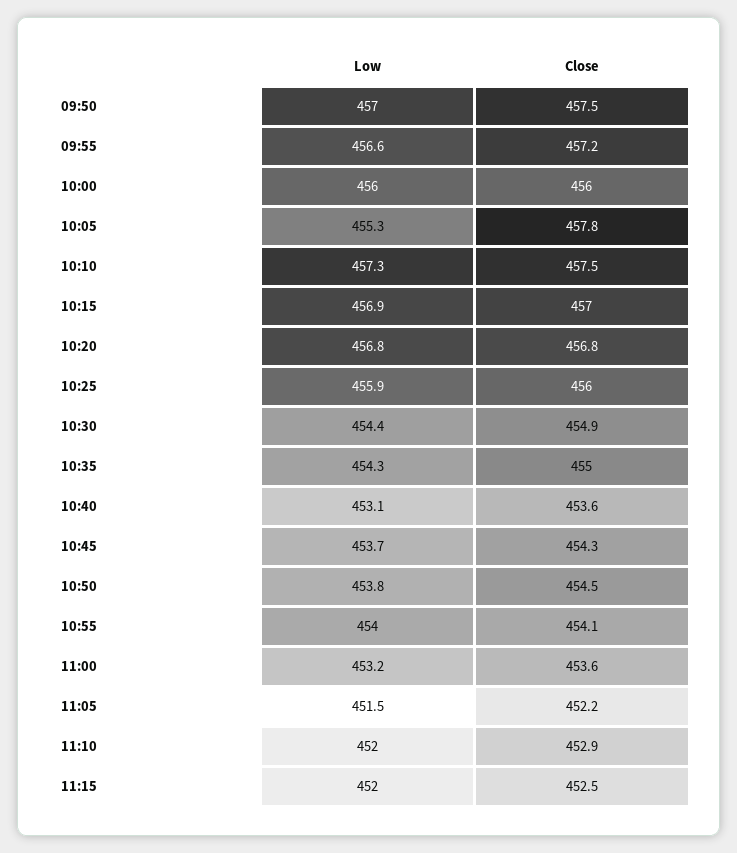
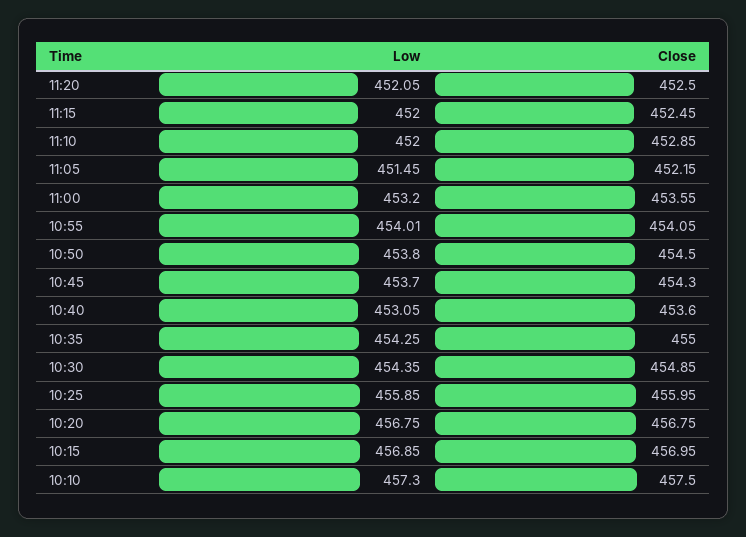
Low, 09:50: 457 -> none
Close, 09:50: 457.5 -> none
Low, 09:55: 456.6 -> none
Close, 09:55: 457.2 -> none
Low, 10:00: 456 -> none
Close, 10:00: 456 -> none
Low, 10:05: 455.3 -> none
Close, 10:05: 457.8 -> none
Low, 11:20: none -> 452.05
Close, 11:20: none -> 452.5

